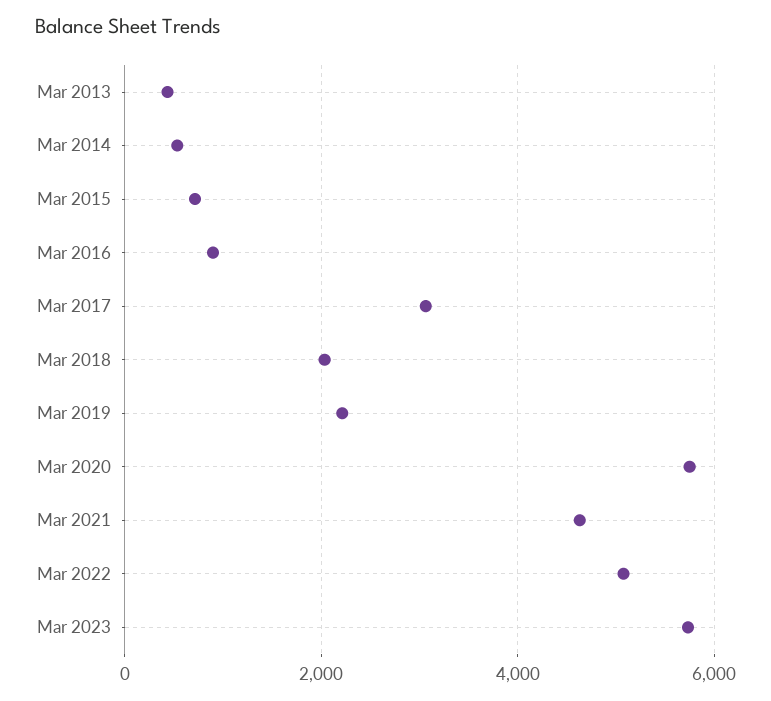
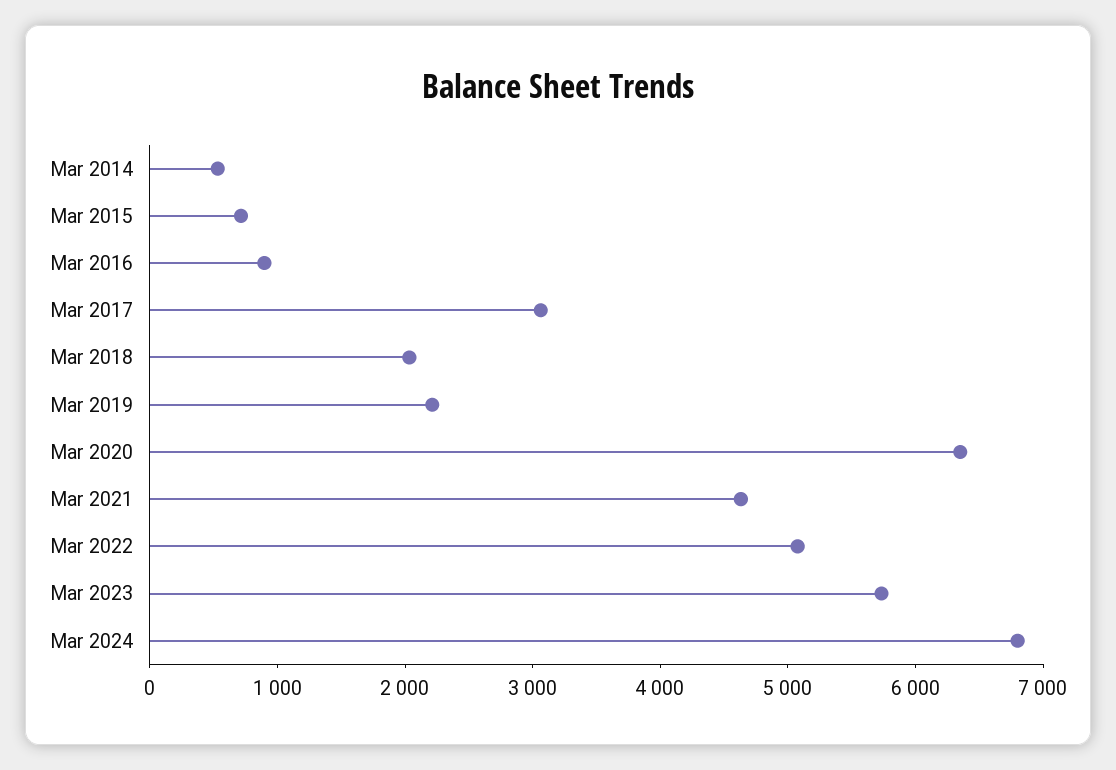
Mar 2013: 400 -> none
Mar 2020: 5800 -> 6400
Mar 2024: none -> 6800

